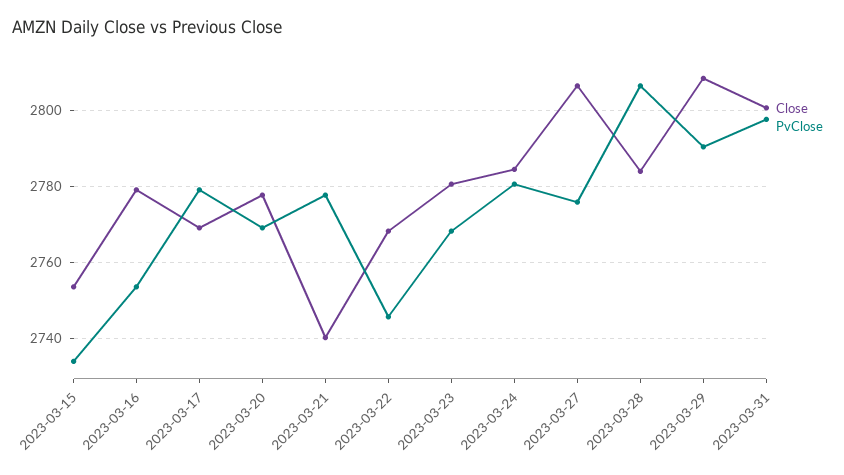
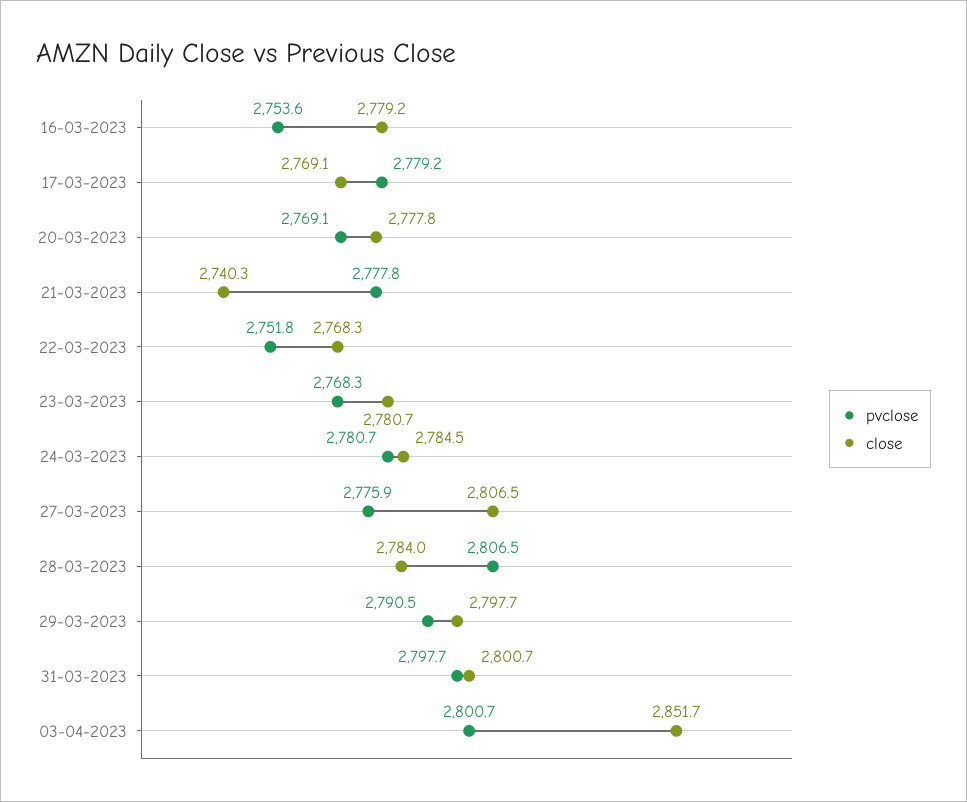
Close, 2023-03-15: 2754 -> none
PvClose, 2023-03-15: 2734 -> none
PvClose, 2023-03-22: 2746 -> 2751.8
Close, 2023-03-29: 2808 -> 2797.7
PvClose, 03-04-2023: none -> 2800.7
Close, 03-04-2023: none -> 2851.7

